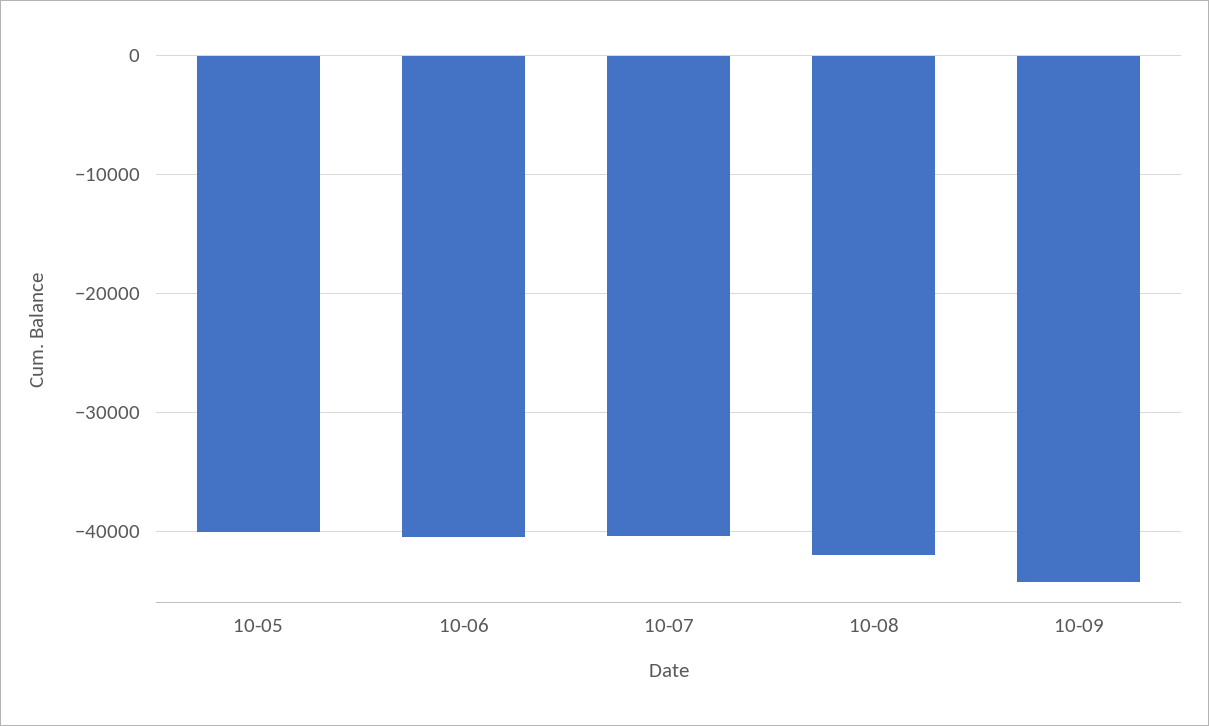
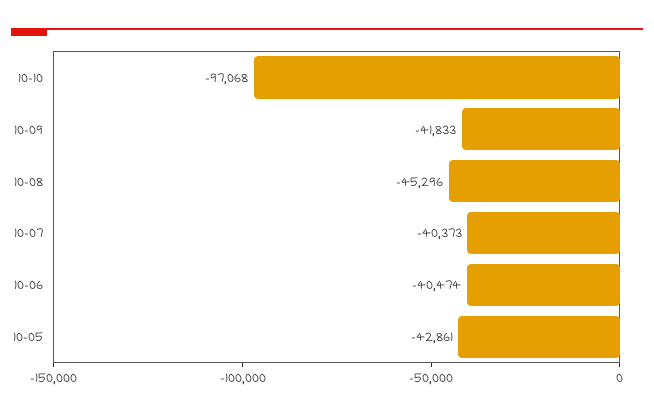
10-05: -40000 -> -42861
10-08: -42000 -> -45296
10-09: -44000 -> -41833
10-10: none -> -97068

